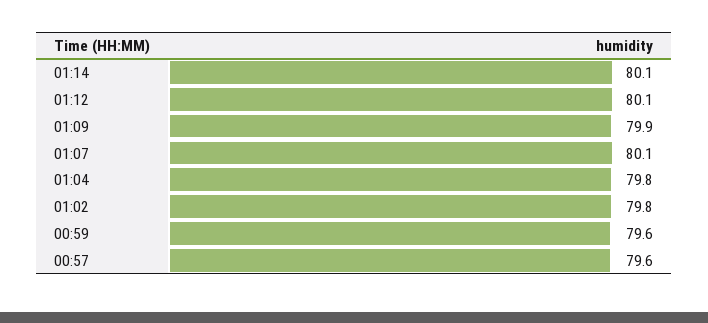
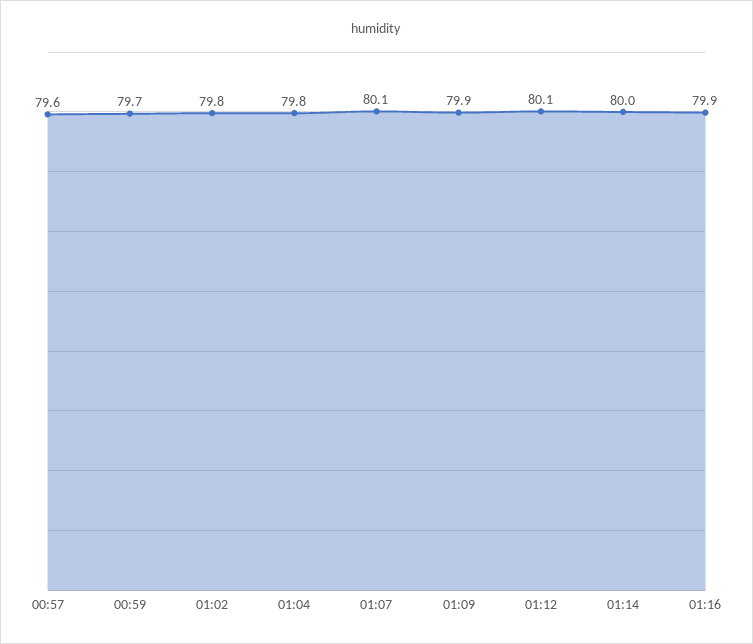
01:14: 80.1 -> 80
00:59: 79.6 -> 79.7
01:16: none -> 79.9

